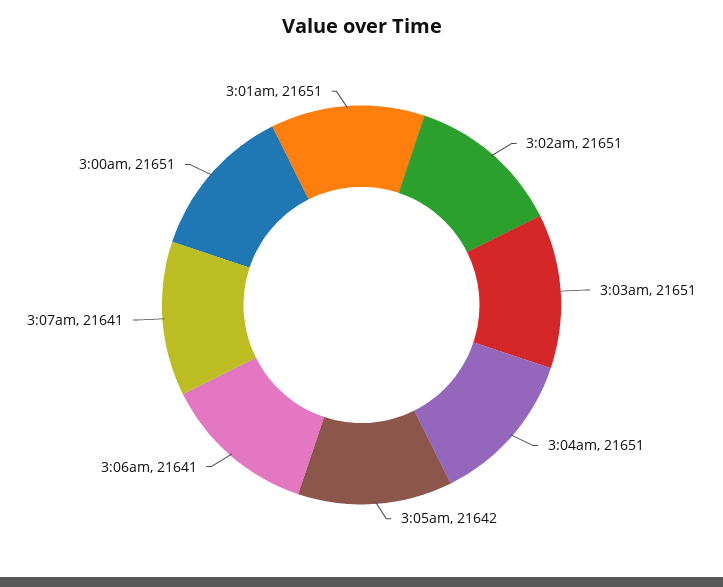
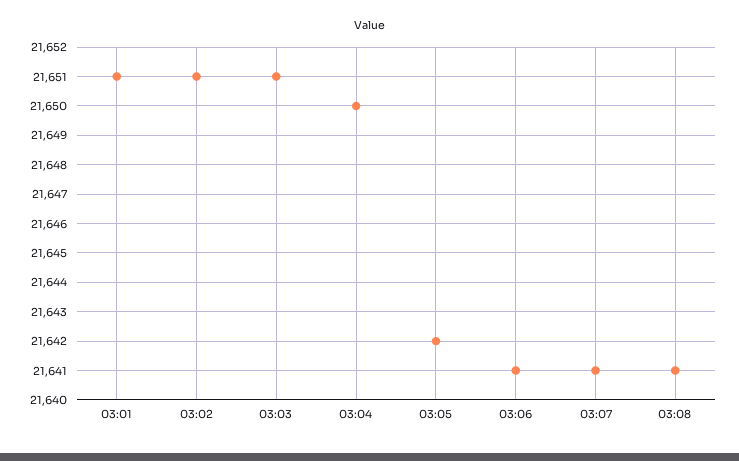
3:04am: 21651 -> 21650
3:00am: 21651 -> none
03:08: none -> 21641

